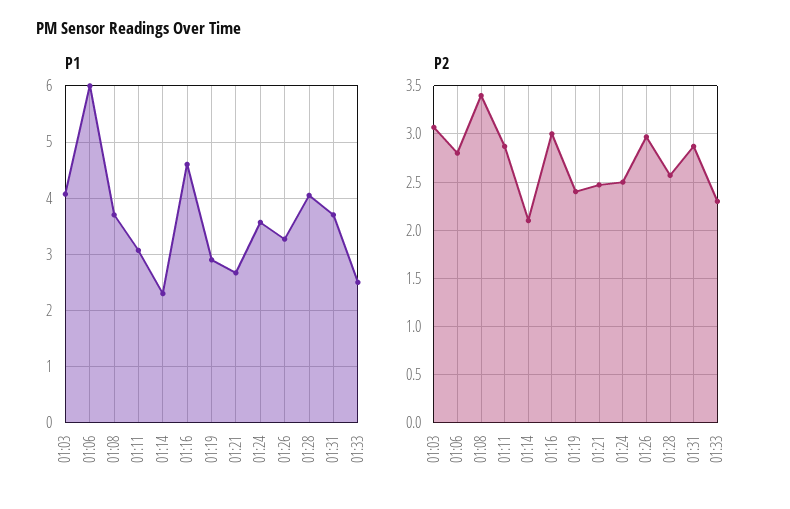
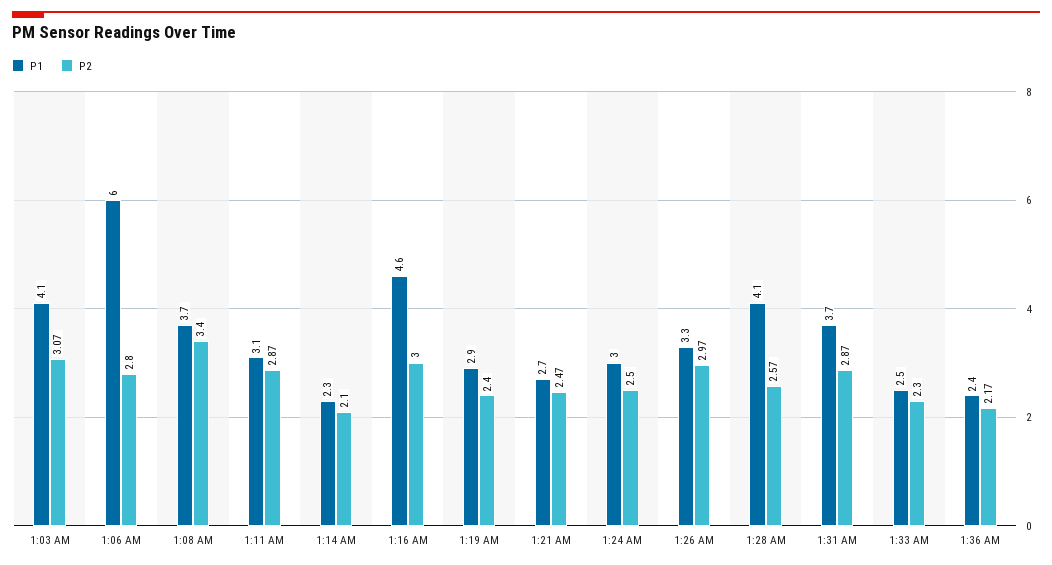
P1, 01:24: 3.6 -> 3
P1, 1:36 AM: none -> 2.4
P2, 1:36 AM: none -> 2.17

